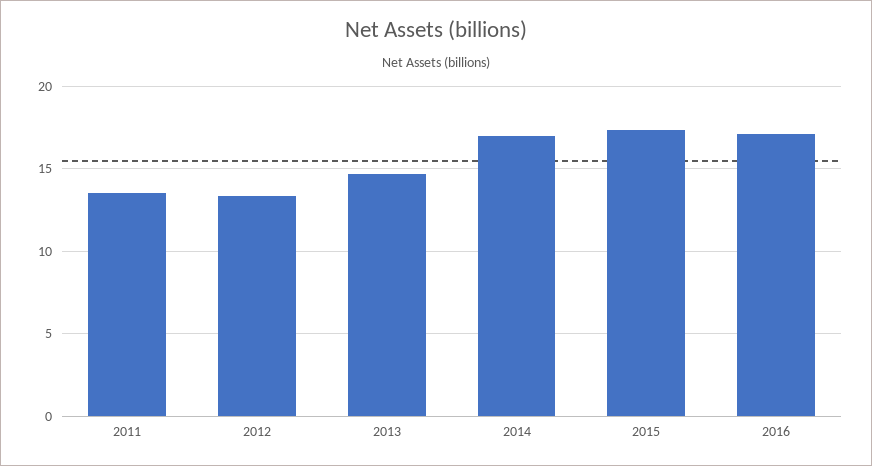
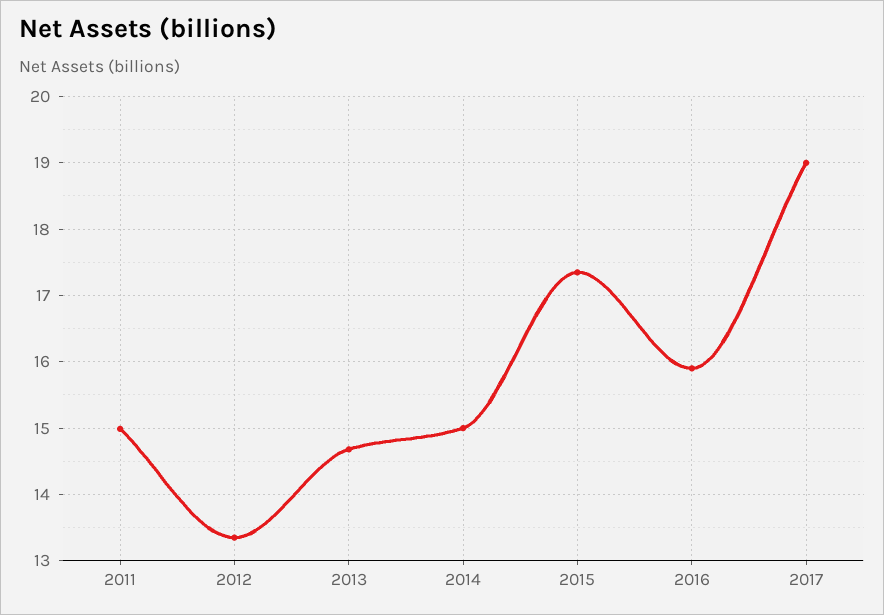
2011: 13.5 -> 15
2014: 17 -> 15
2016: 17 -> 15.9
2017: none -> 19

